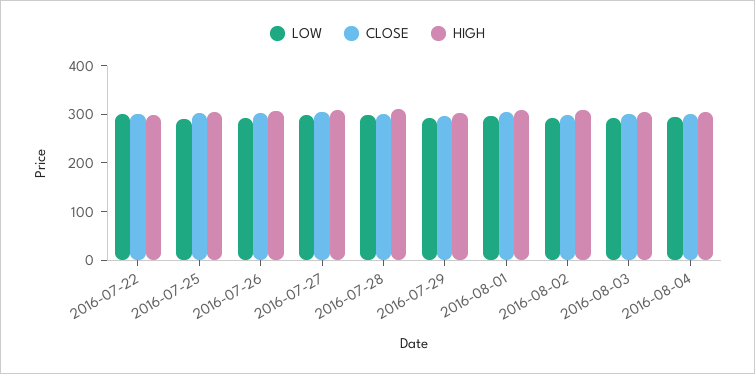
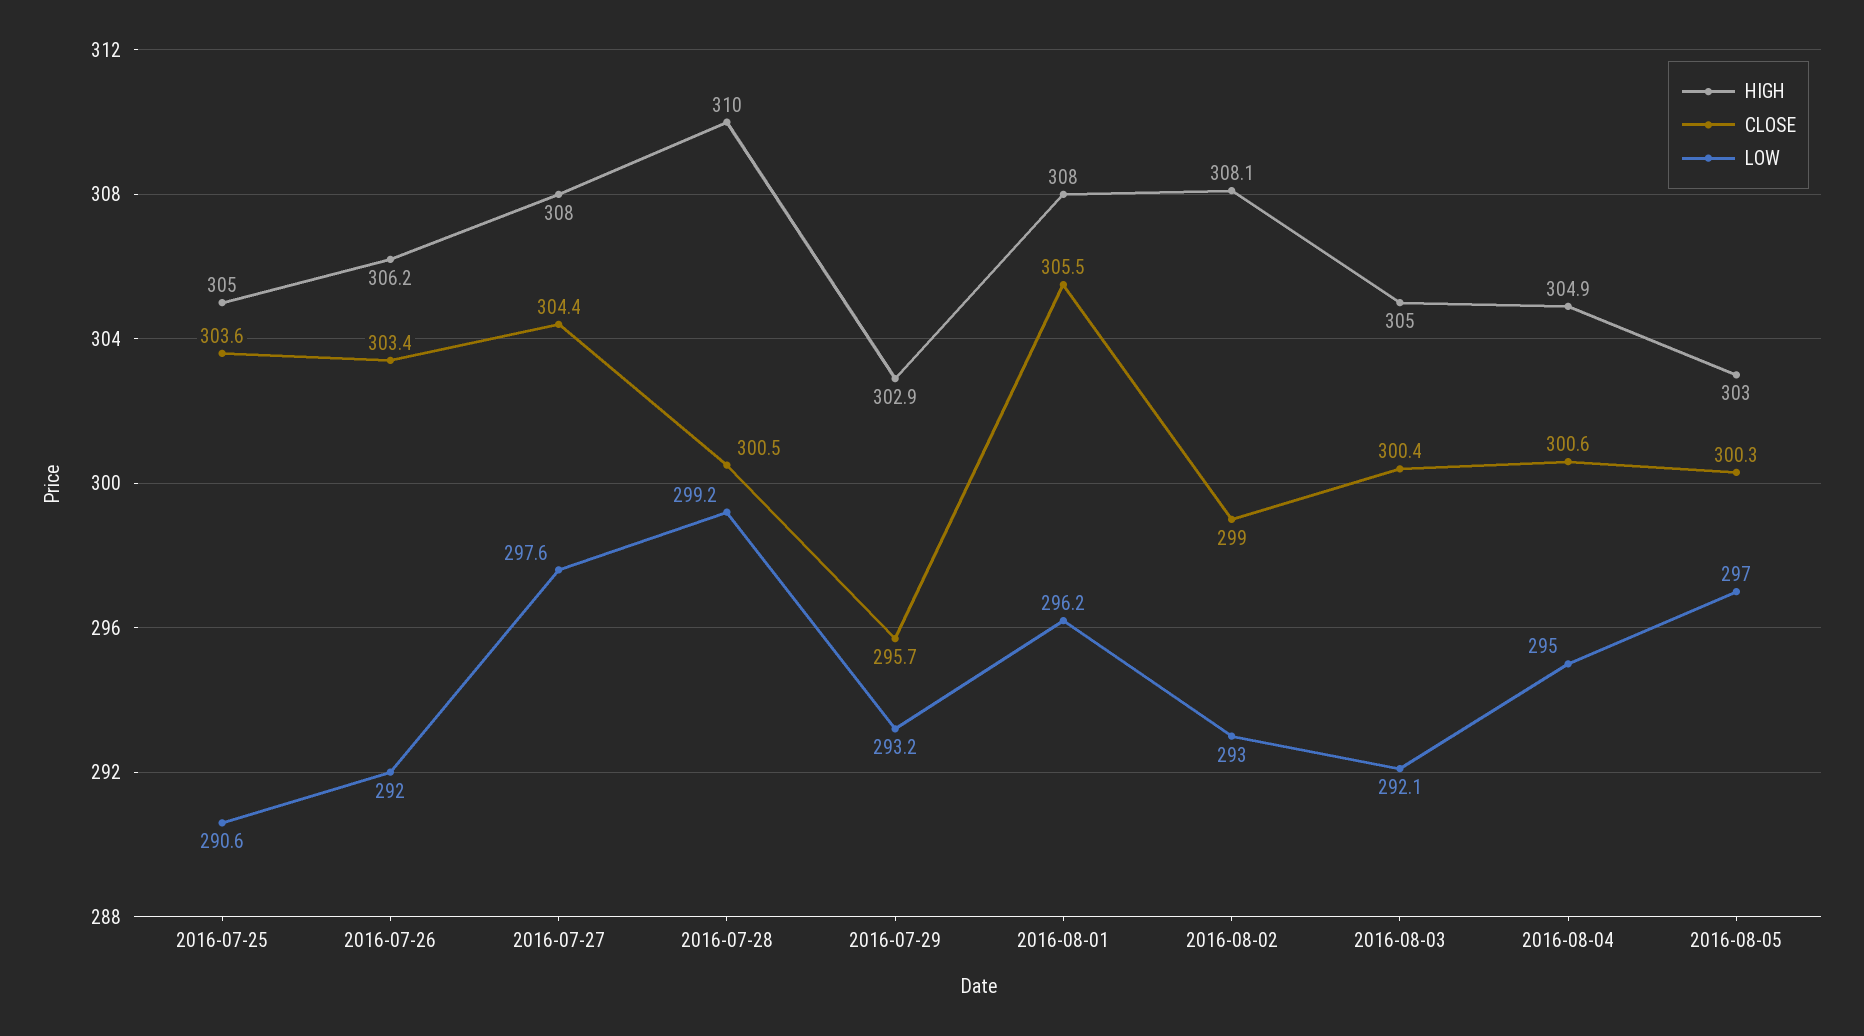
LOW, 2016-07-22: 300 -> none
CLOSE, 2016-07-22: 300 -> none
HIGH, 2016-07-22: 300 -> none
HIGH, 2016-08-05: none -> 303
CLOSE, 2016-08-05: none -> 300.3
LOW, 2016-08-05: none -> 297

